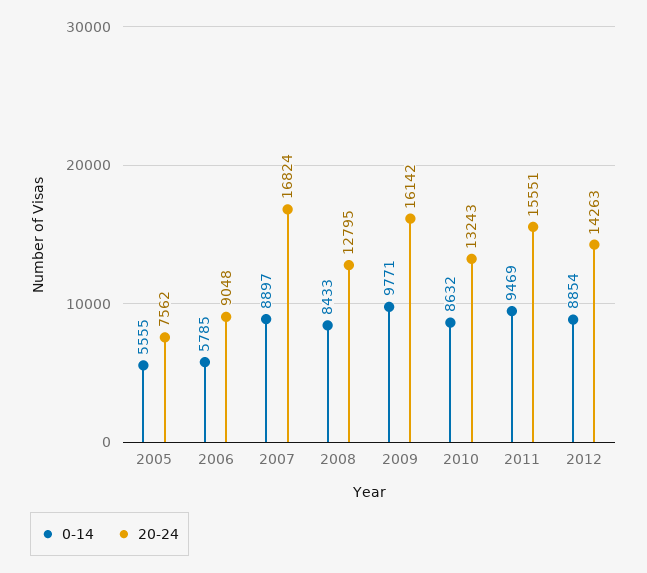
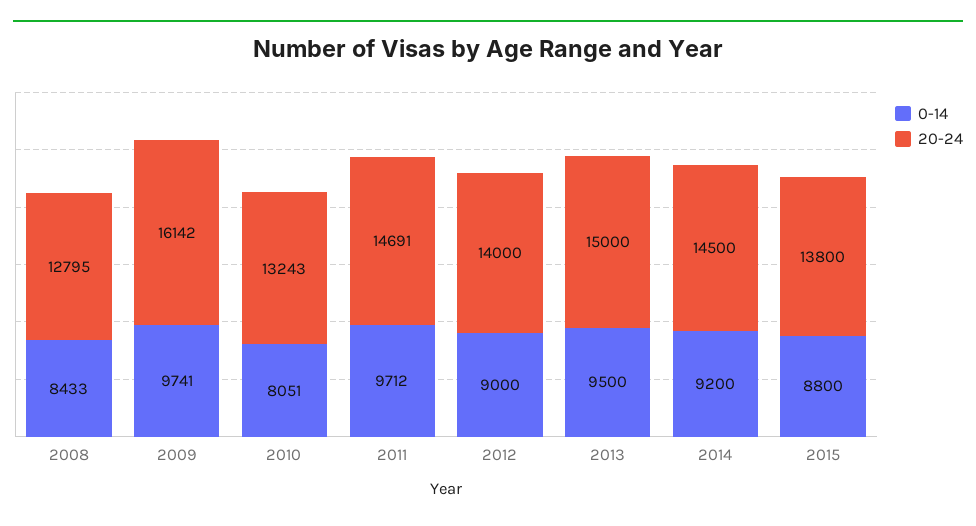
0-14, 2005: 5555 -> none
20-24, 2005: 7562 -> none
0-14, 2006: 5785 -> none
20-24, 2006: 9048 -> none
0-14, 2007: 8897 -> none
20-24, 2007: 16824 -> none
0-14, 2009: 9771 -> 9741
0-14, 2010: 8632 -> 8051
0-14, 2011: 9469 -> 9712
20-24, 2011: 15551 -> 14691
0-14, 2012: 8854 -> 9000
20-24, 2012: 14263 -> 14000
0-14, 2013: none -> 9500
20-24, 2013: none -> 15000
0-14, 2014: none -> 9200
20-24, 2014: none -> 14500
0-14, 2015: none -> 8800
20-24, 2015: none -> 13800

